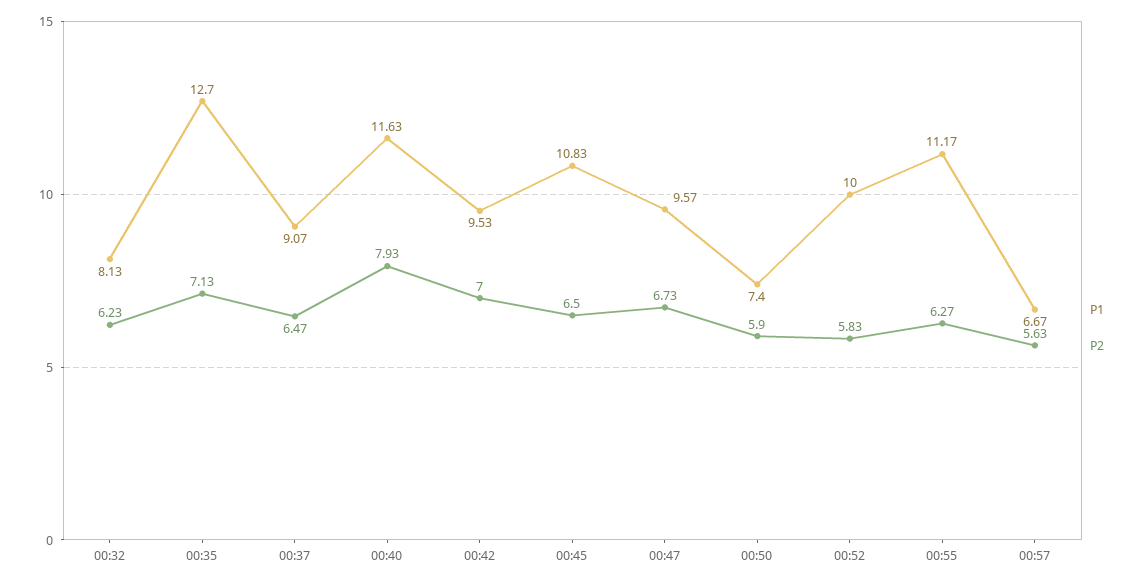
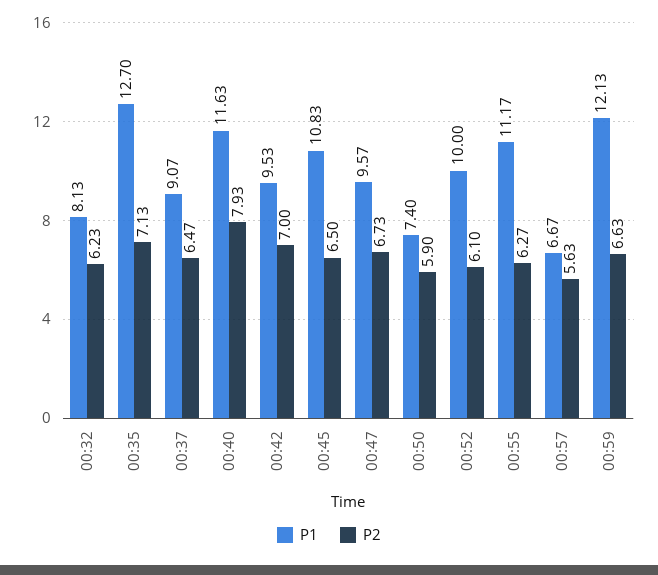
P2, 00:52: 5.83 -> 6.1
P1, 00:59: none -> 12.13
P2, 00:59: none -> 6.63

